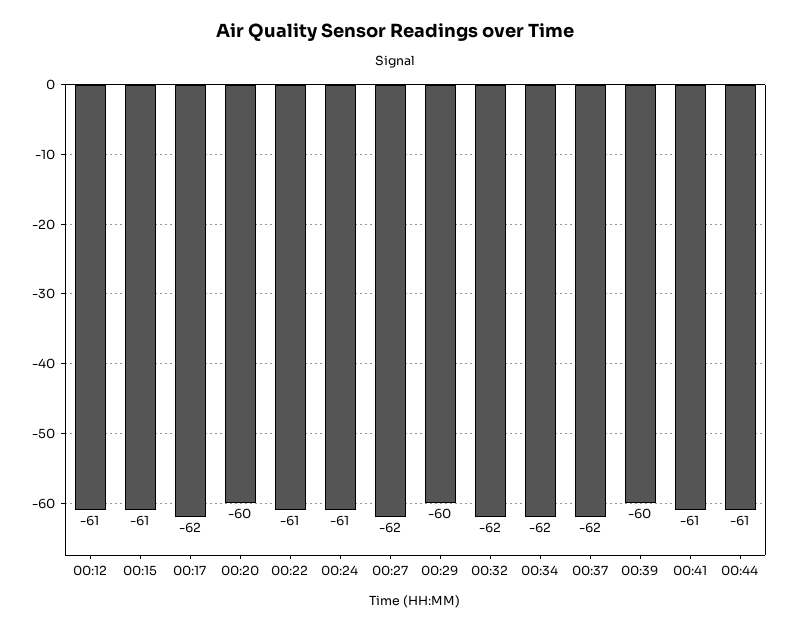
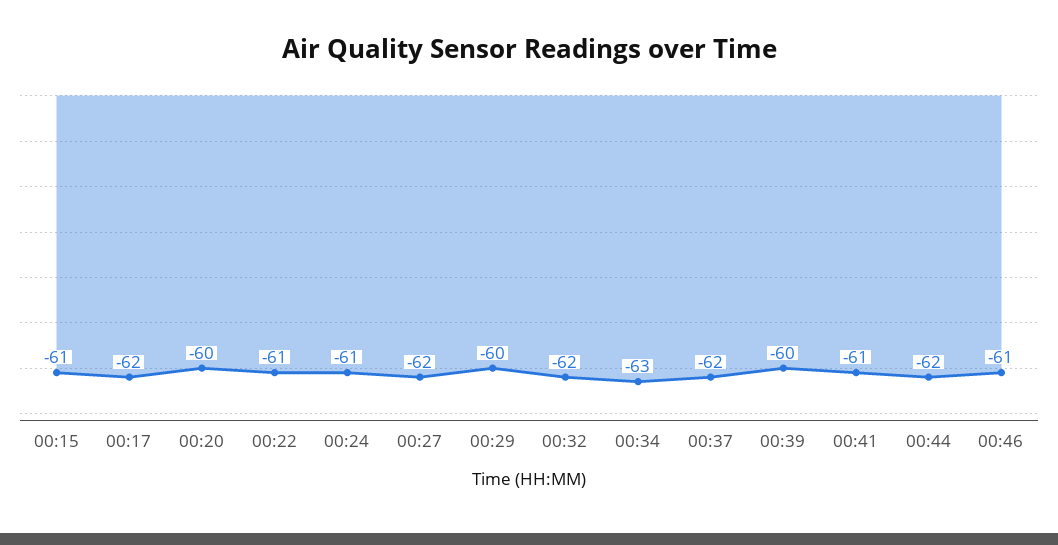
00:12: -61 -> none
00:34: -62 -> -63
00:44: -61 -> -62
00:46: none -> -61

